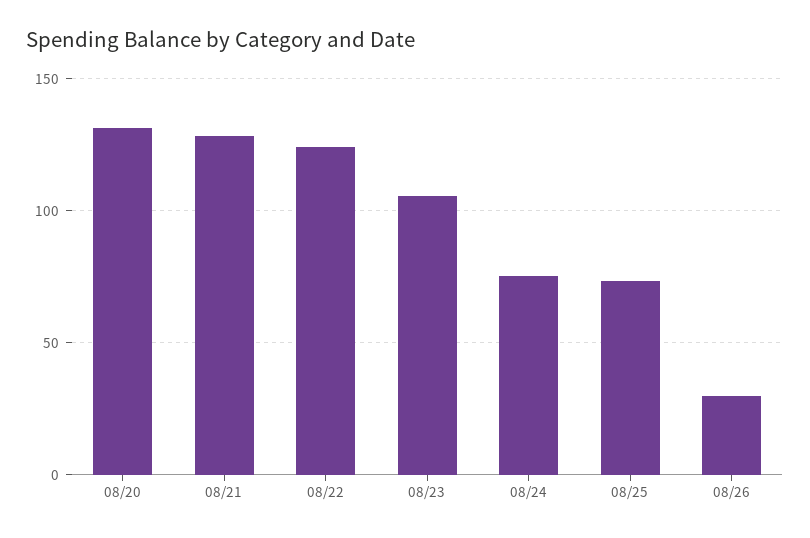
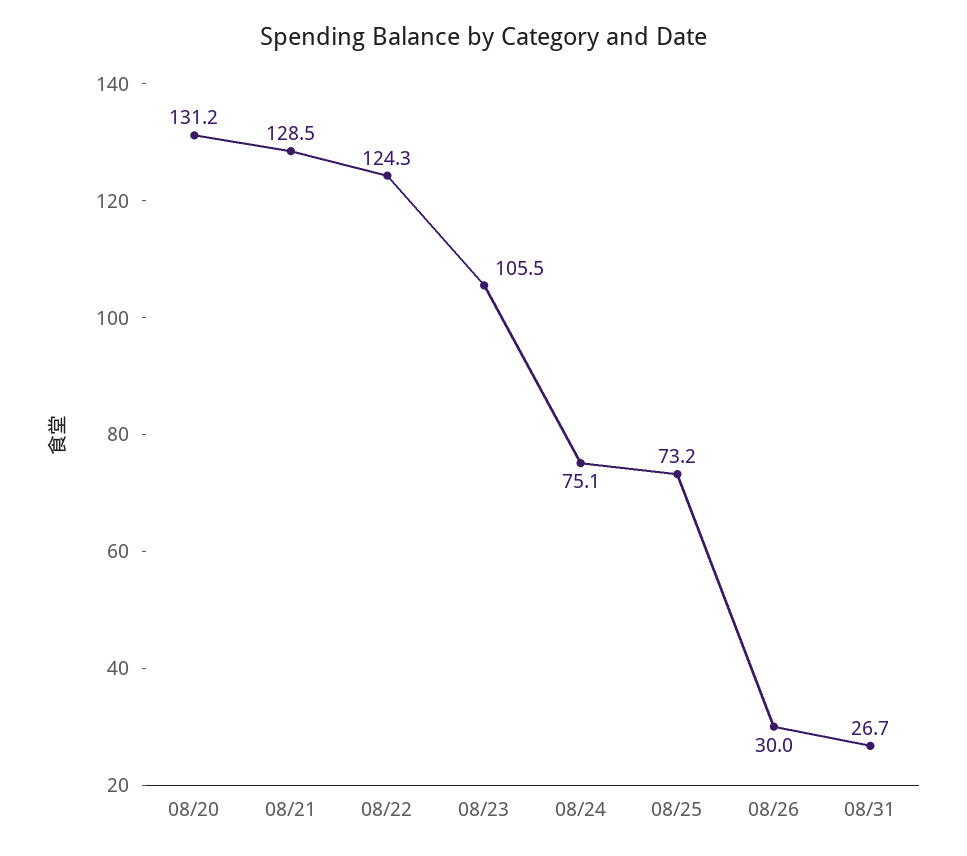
08/31: none -> 26.7

